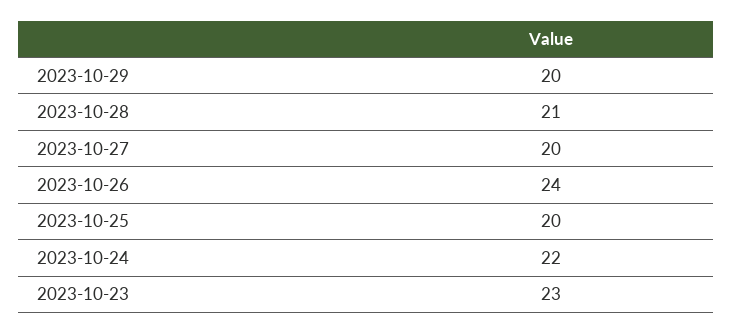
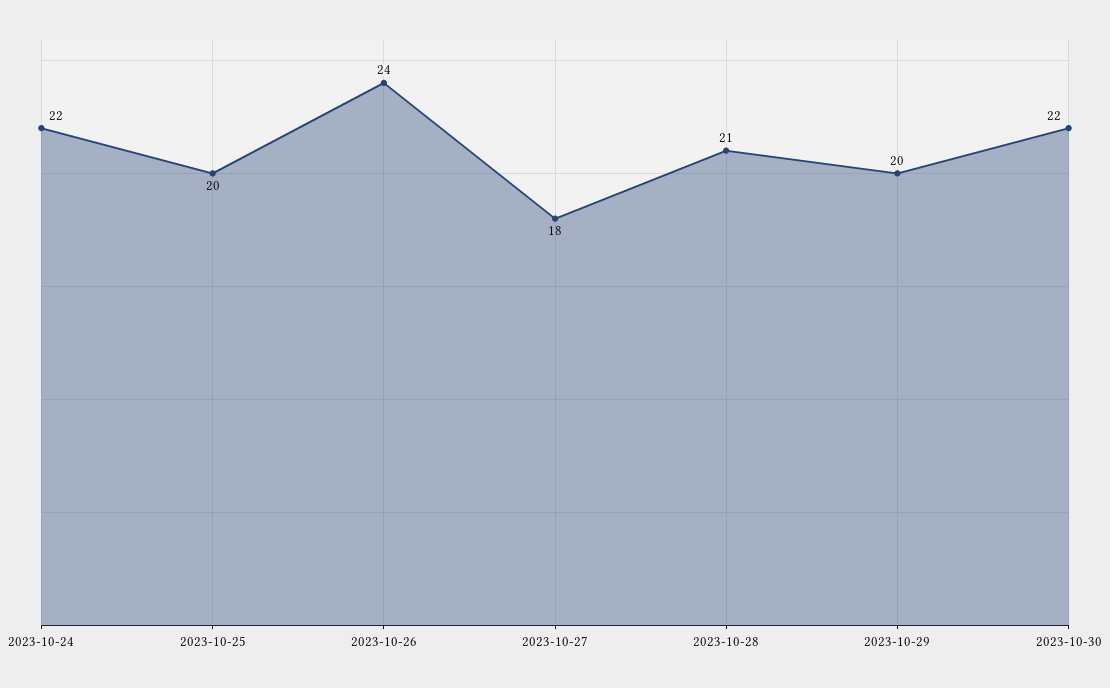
2023-10-27: 20 -> 18
2023-10-23: 23 -> none
2023-10-30: none -> 22

